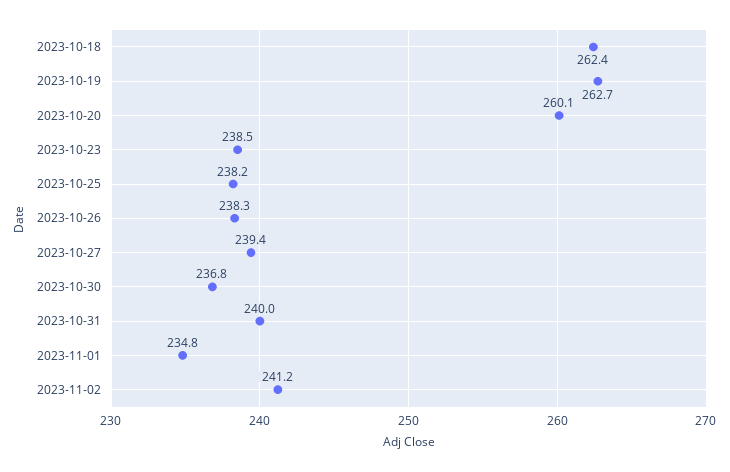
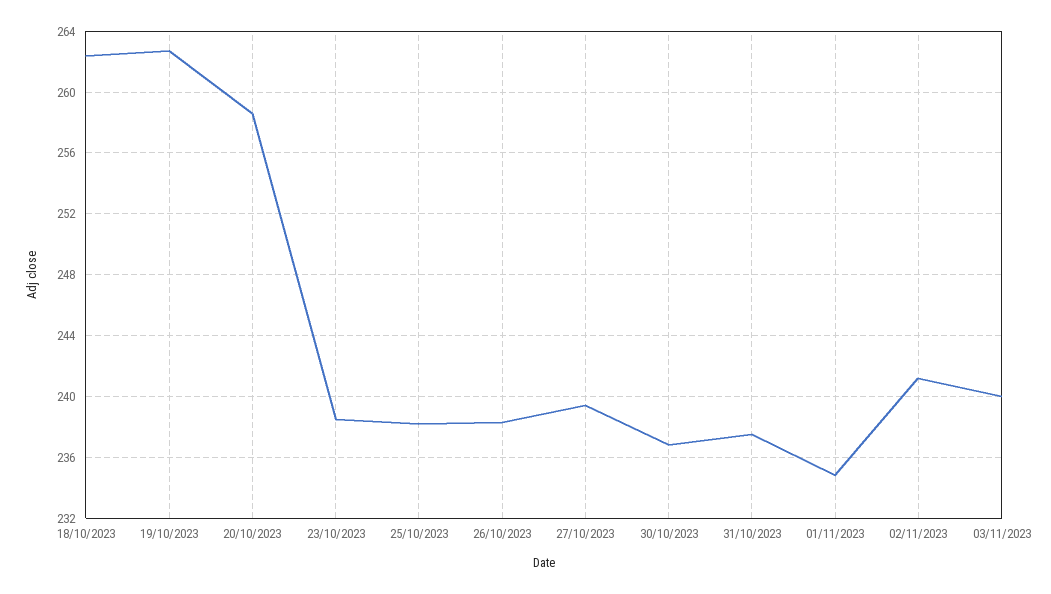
2023-10-20: 260.1 -> 258.5
2023-10-31: 240 -> 237.5
03/11/2023: none -> 240

